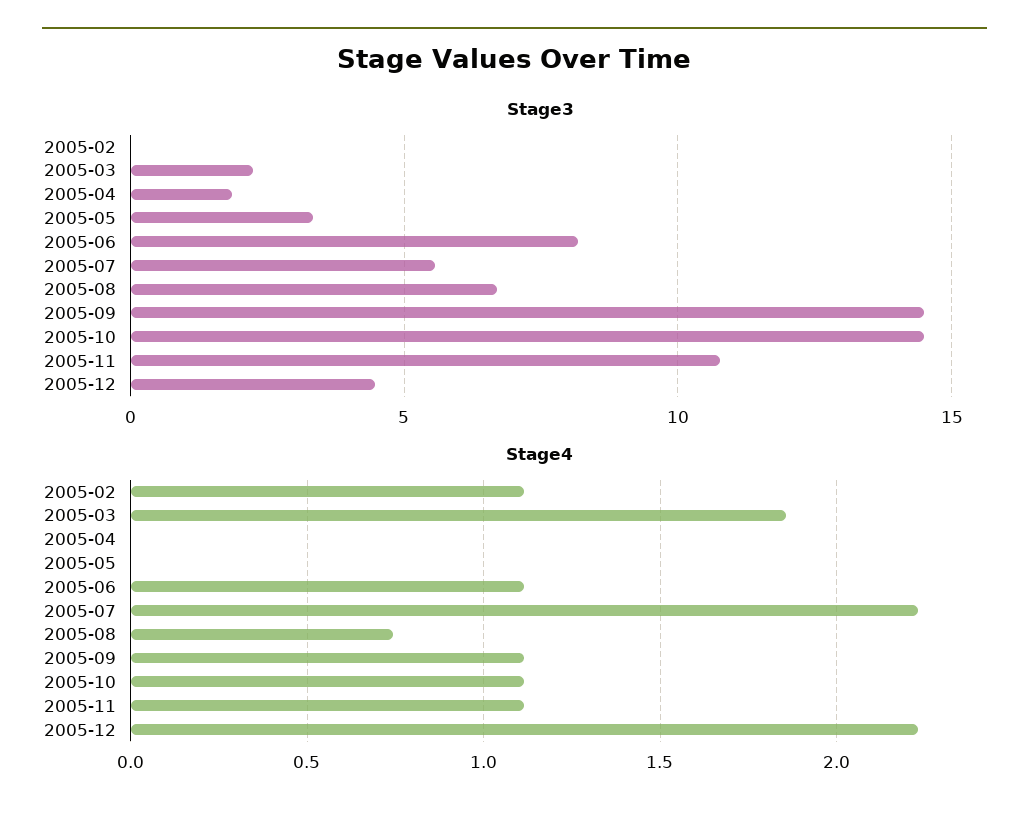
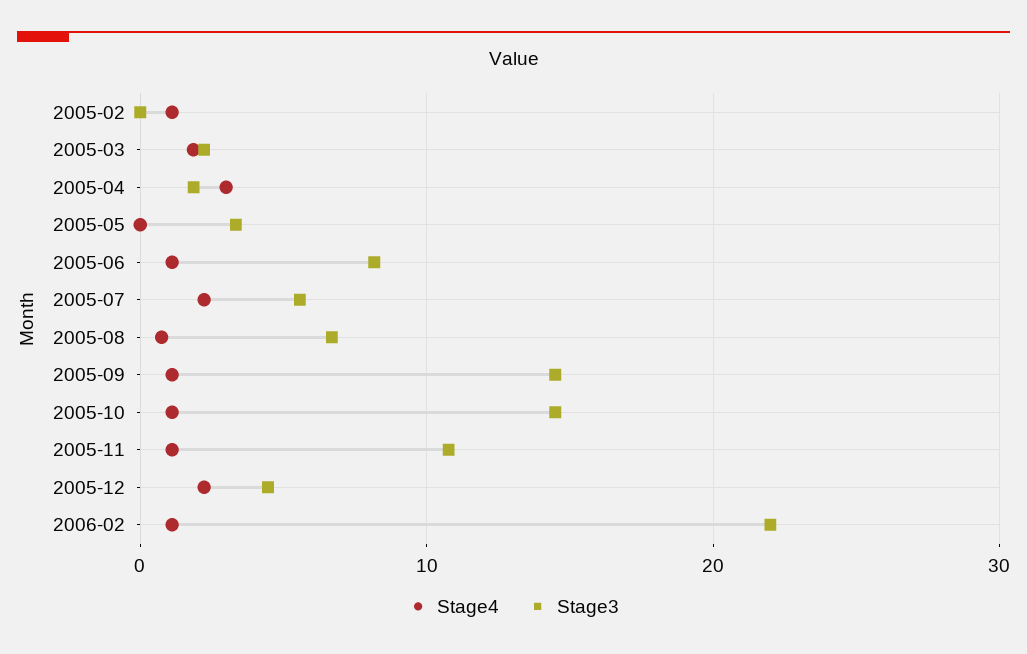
Stage4, 2005-04: 0 -> 3
Stage4, 2006-02: none -> 1
Stage3, 2006-02: none -> 22

